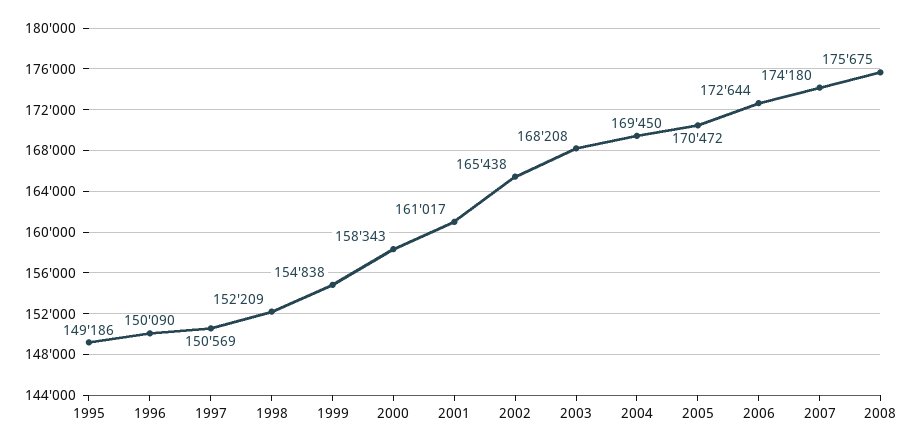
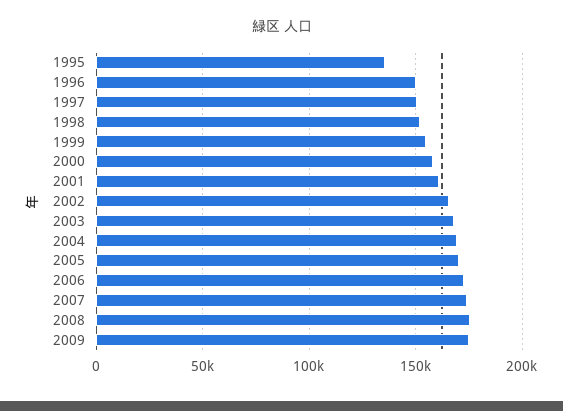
1995: 149186 -> 135000
2009: none -> 175000

